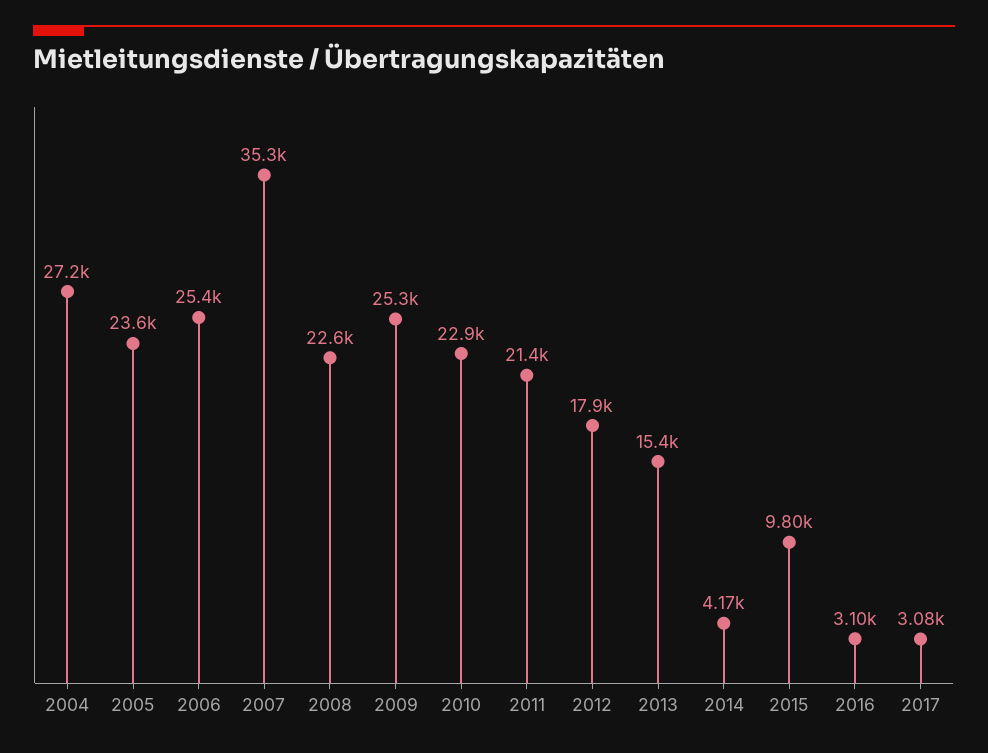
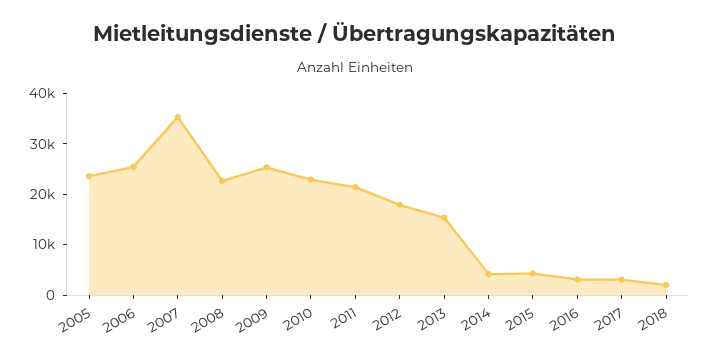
2004: 27200 -> none
2015: 9800 -> 4000
2018: none -> 2000

